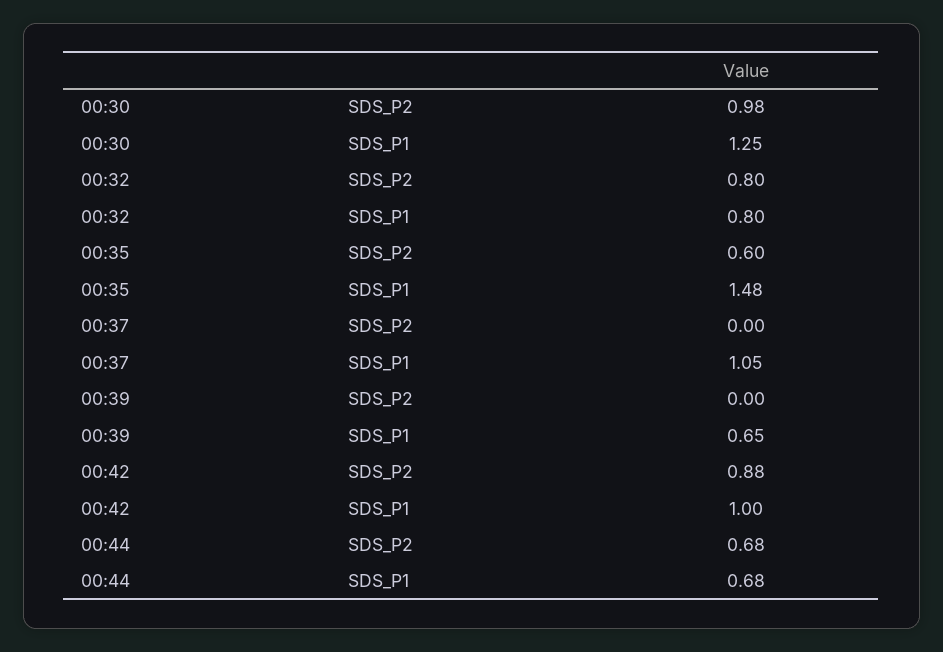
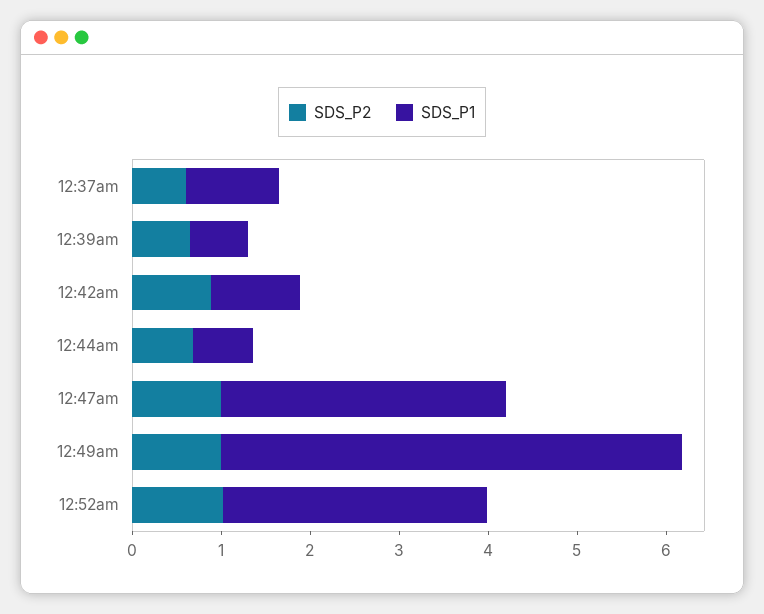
SDS_P2, 00:30: 0.98 -> none
SDS_P1, 00:30: 1.25 -> none
SDS_P2, 00:32: 0.8 -> none
SDS_P1, 00:32: 0.8 -> none
SDS_P2, 00:35: 0.6 -> none
SDS_P1, 00:35: 1.48 -> none
SDS_P2, 00:37: 0 -> 0.6
SDS_P2, 00:39: 0 -> 0.6
SDS_P2, 12:47am: none -> 1
SDS_P1, 12:47am: none -> 3.2
SDS_P2, 12:49am: none -> 1
SDS_P1, 12:49am: none -> 5.2
SDS_P2, 12:52am: none -> 1
SDS_P1, 12:52am: none -> 3

